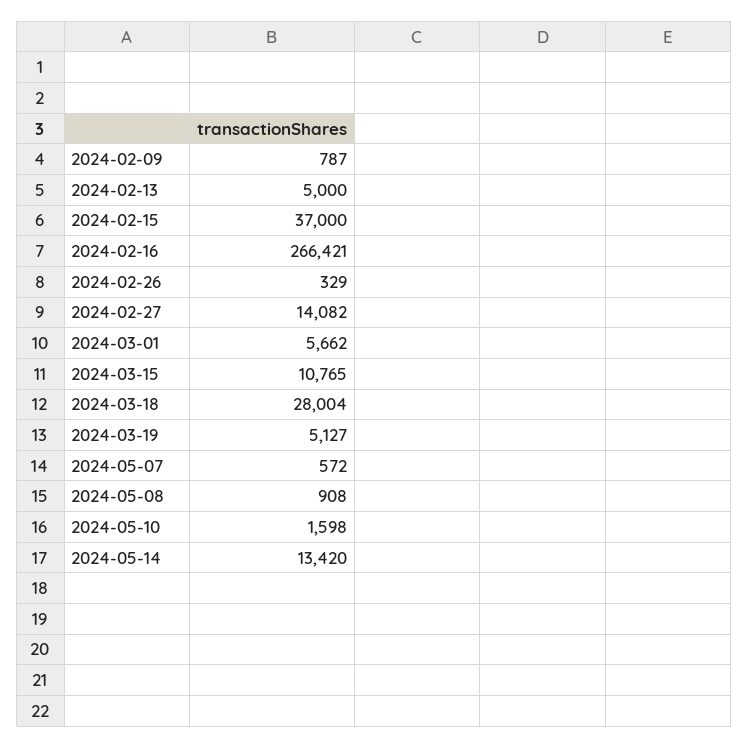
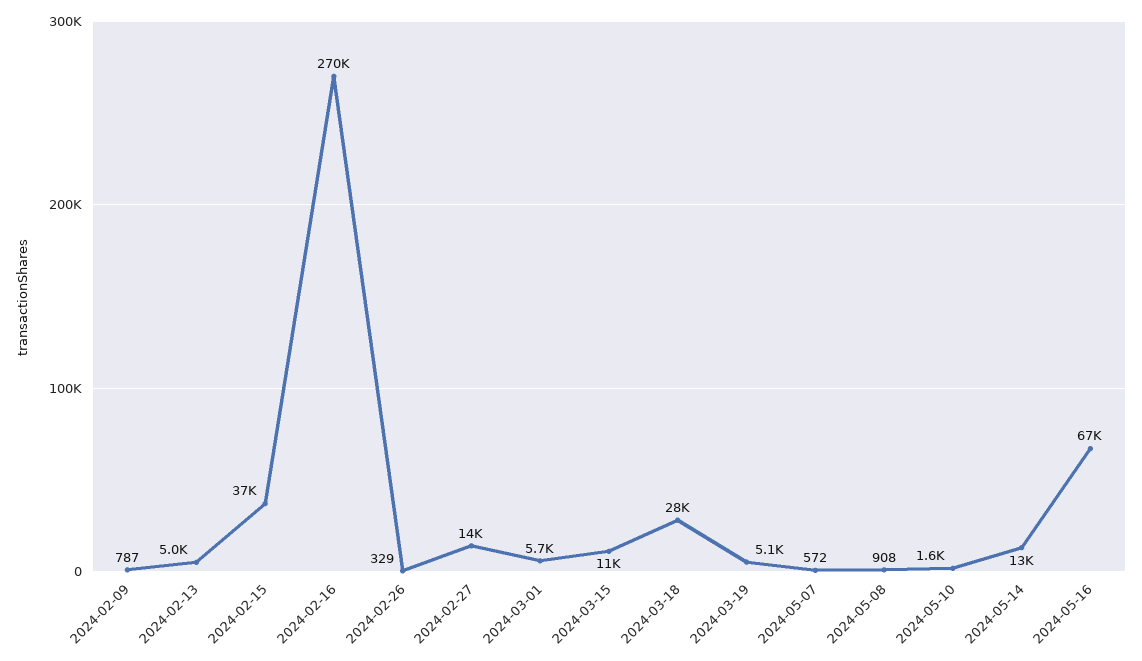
2024-02-16: 266421 -> 270000
2024-05-16: none -> 67000

